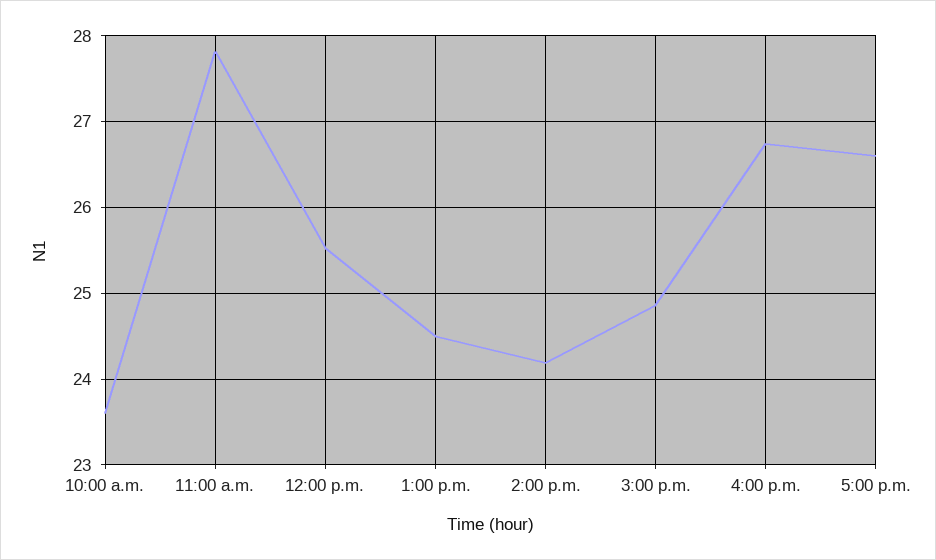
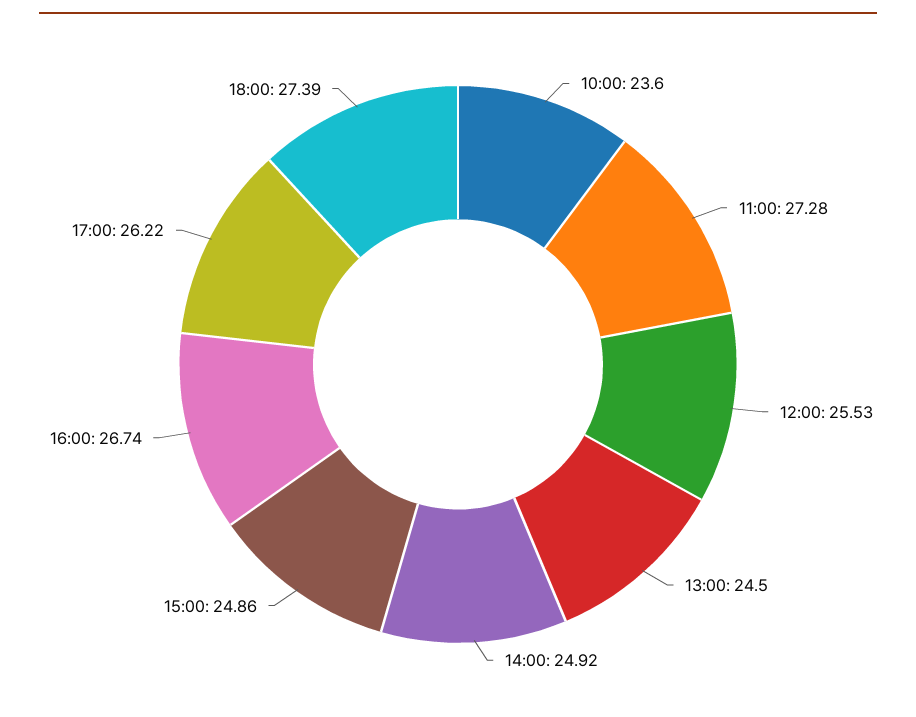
11:00 a.m.: 27.8 -> 27.28
2:00 p.m.: 24.2 -> 24.92
5:00 p.m.: 26.6 -> 26.22
18:00: none -> 27.39

